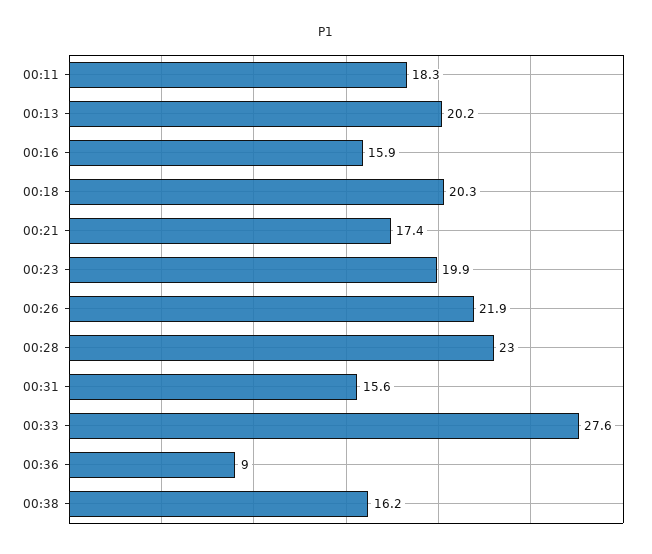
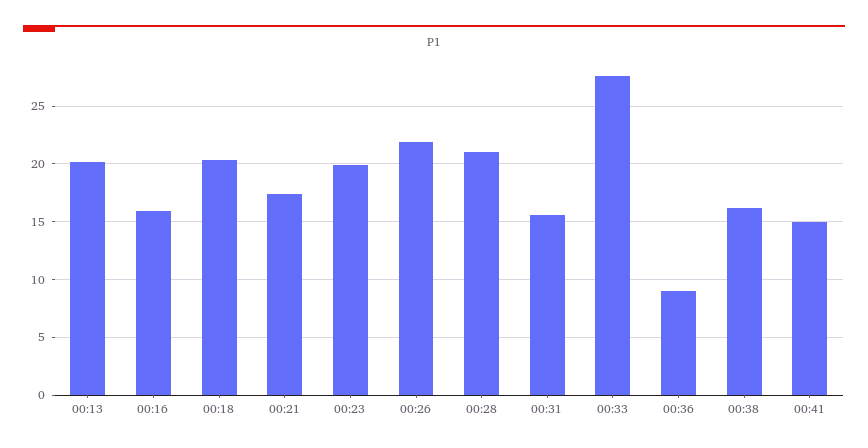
00:11: 18.3 -> none
00:28: 23 -> 21
00:41: none -> 15

